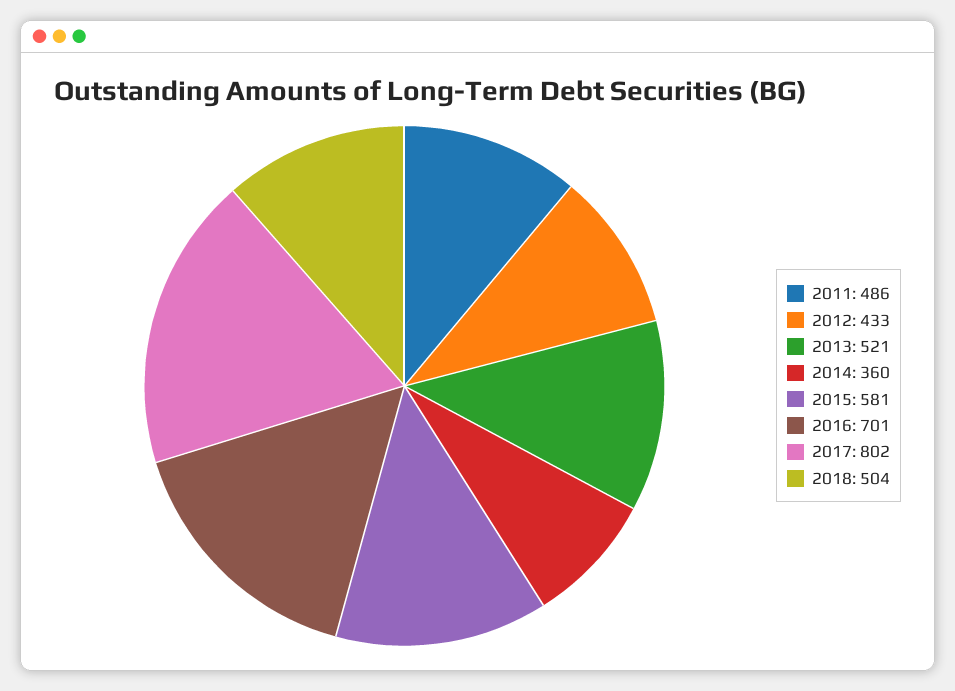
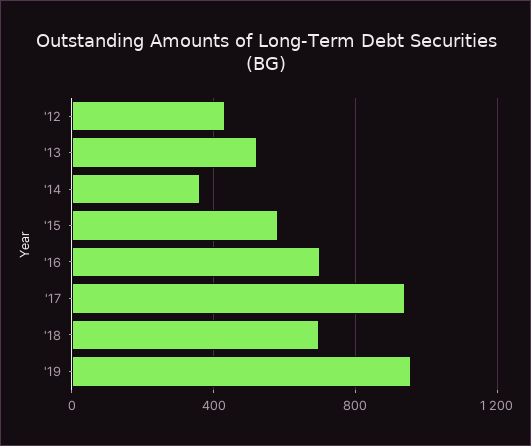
2011: 486 -> none
2017: 802 -> 950
2018: 504 -> 700
'19: none -> 950

